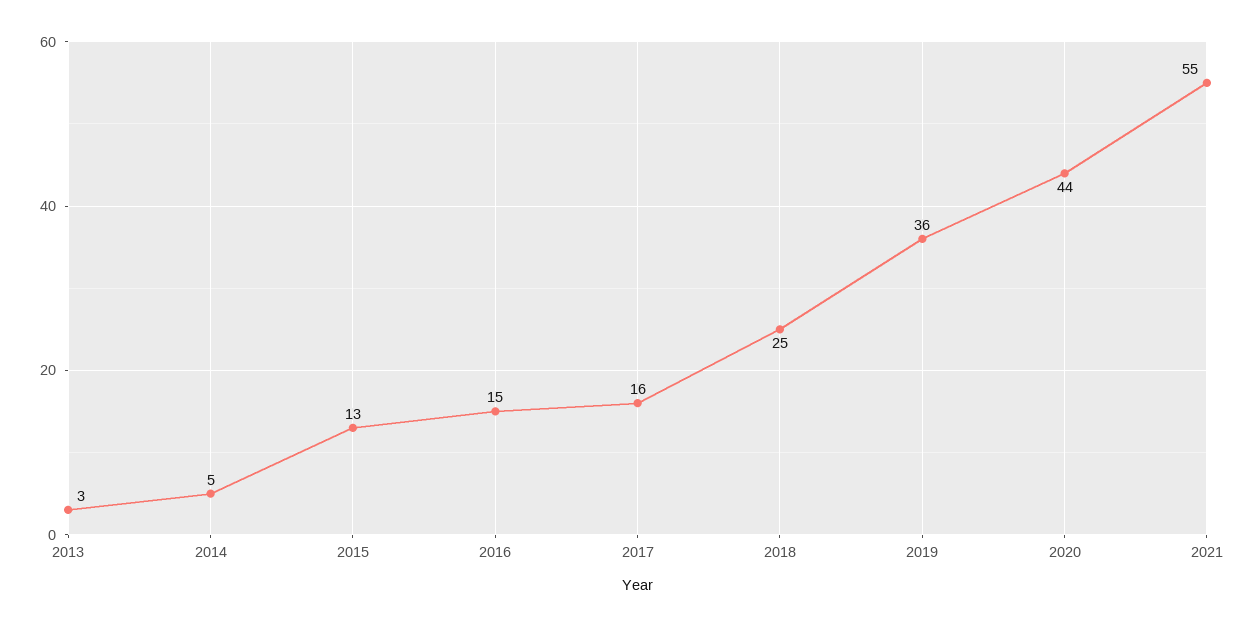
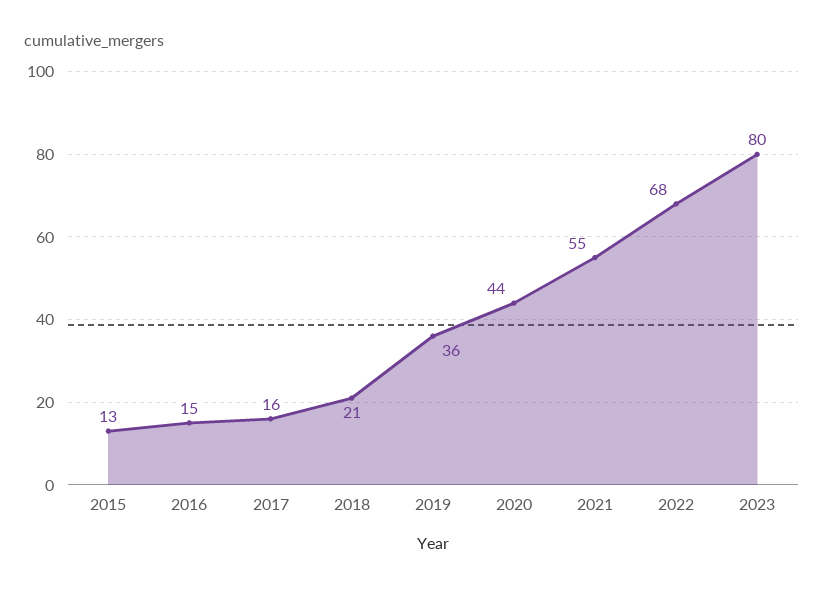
2013: 3 -> none
2014: 5 -> none
2018: 25 -> 21
2022: none -> 68
2023: none -> 80

